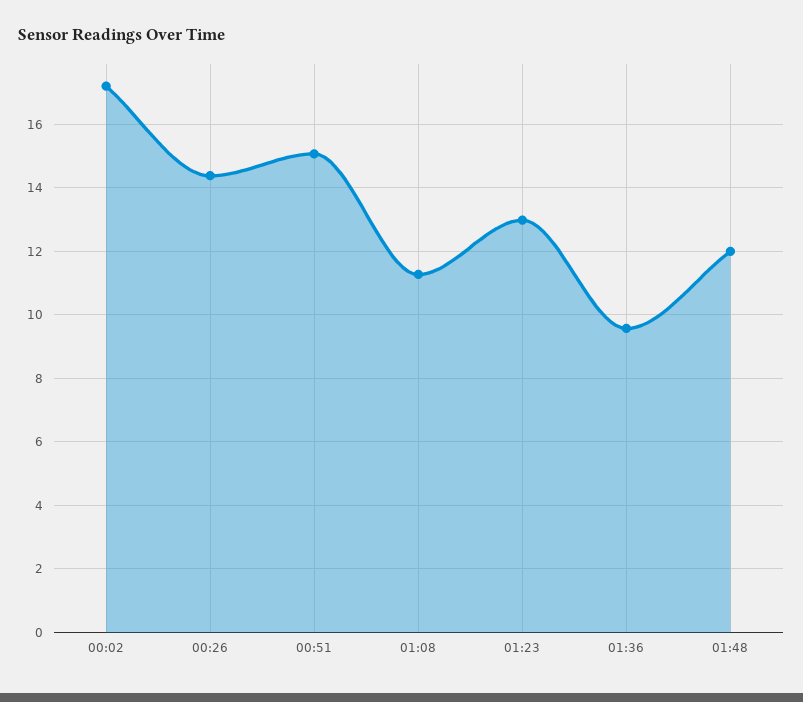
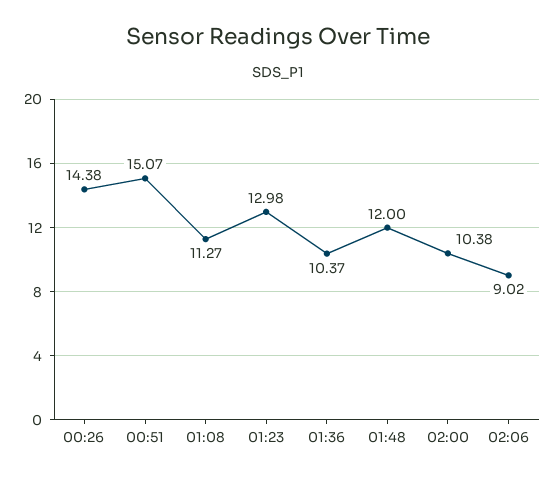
00:02: 17.2 -> none
01:36: 9.6 -> 10.37
02:00: none -> 10.38
02:06: none -> 9.02

